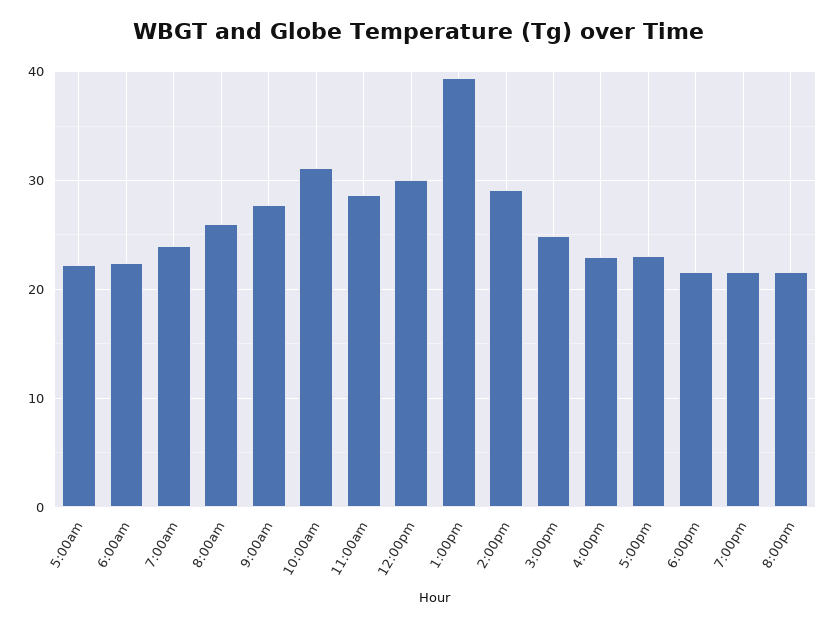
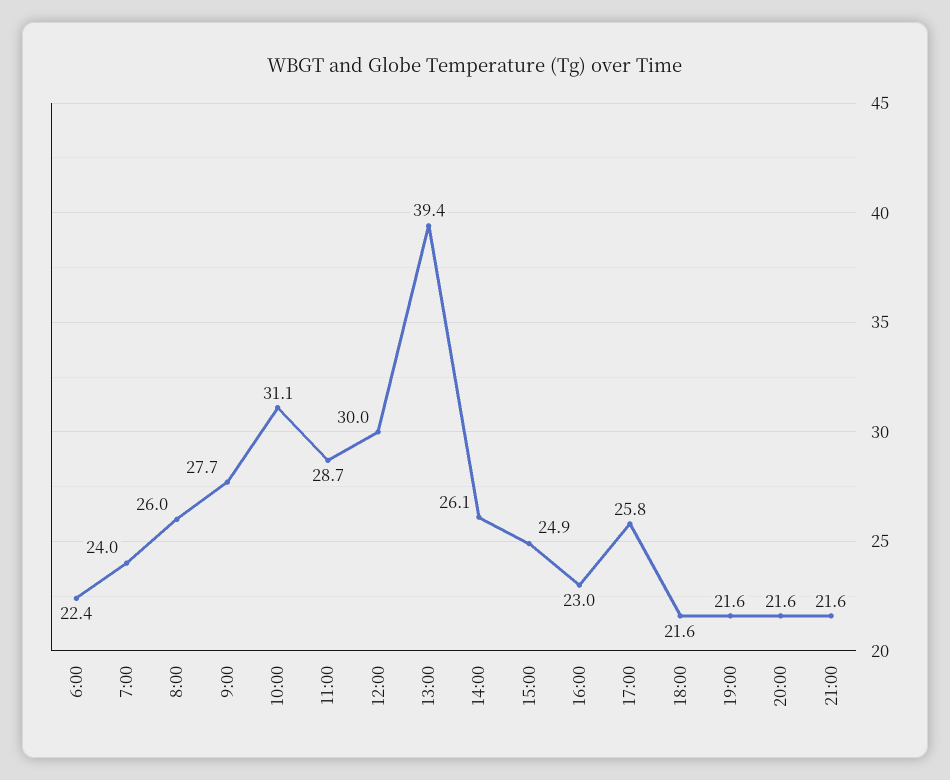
5:00am: 22 -> none
2:00pm: 29 -> 26.1
5:00pm: 23 -> 25.8
21:00: none -> 21.6

